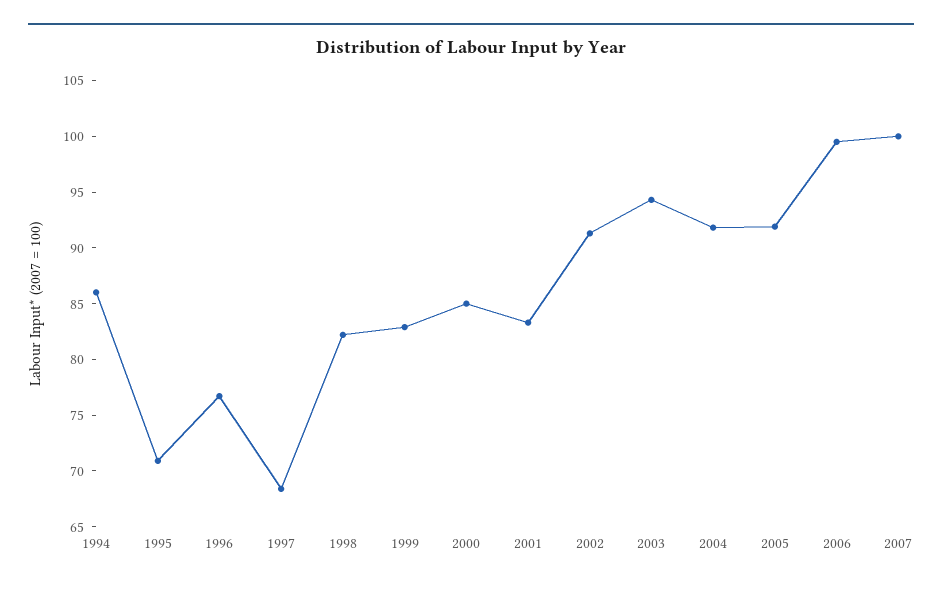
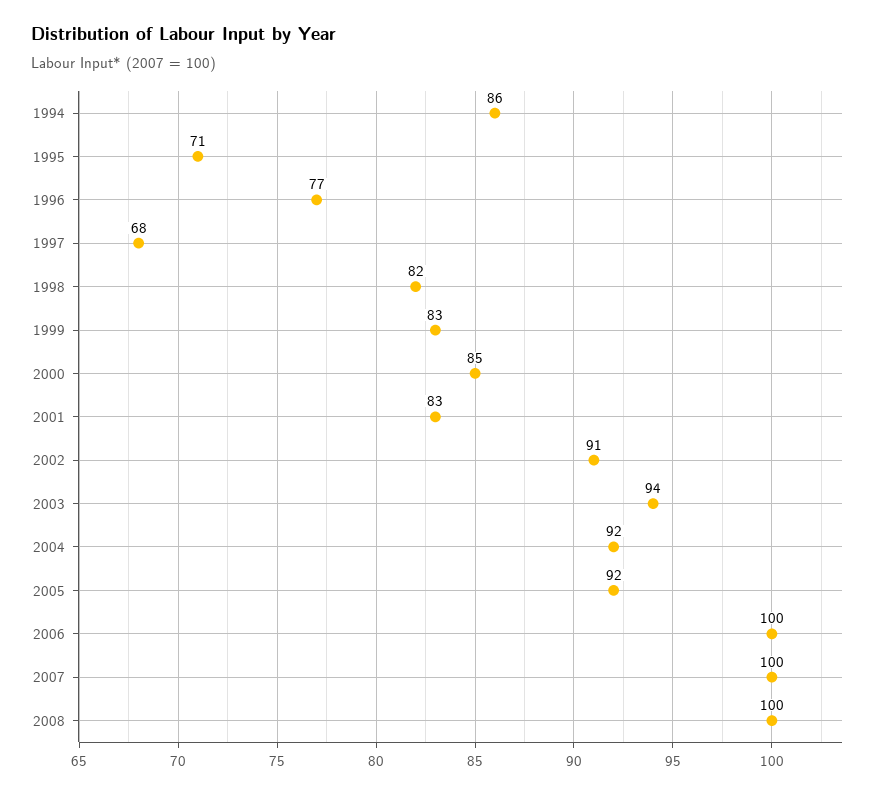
2008: none -> 100

